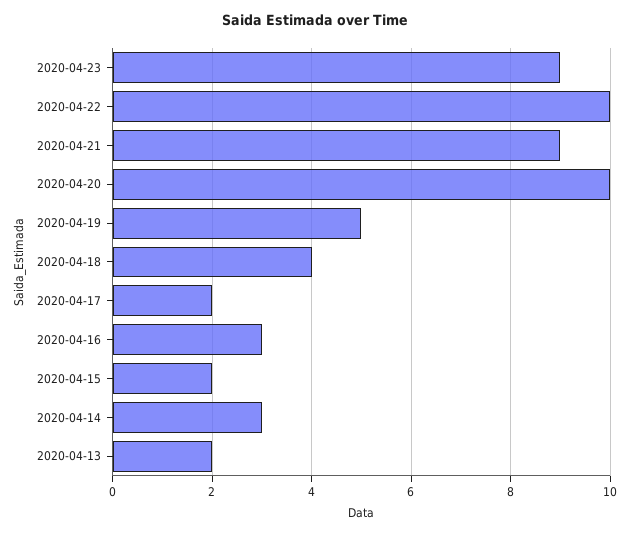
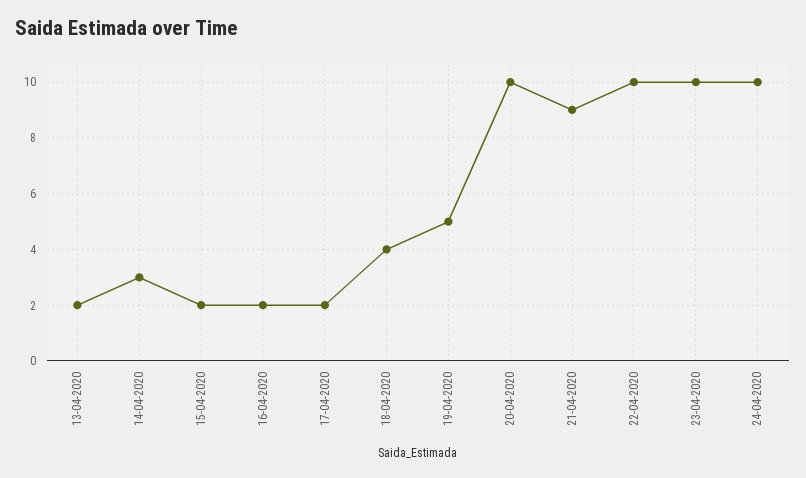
2020-04-23: 9 -> 10
2020-04-16: 3 -> 2
24-04-2020: none -> 10

